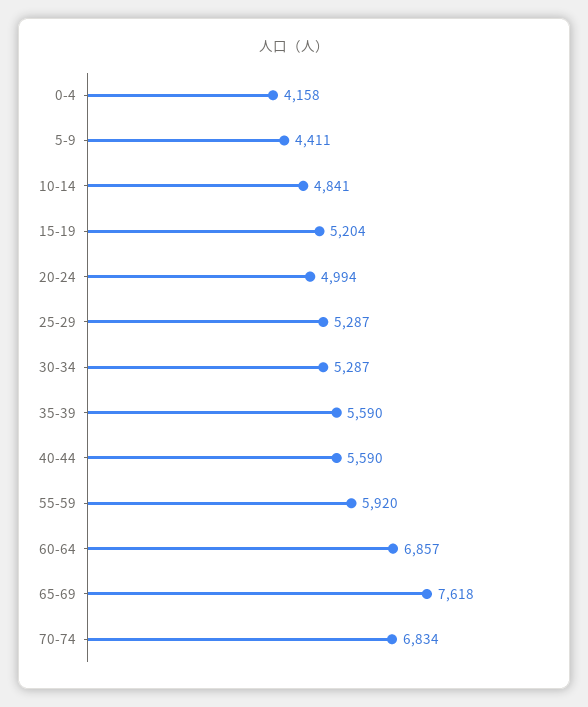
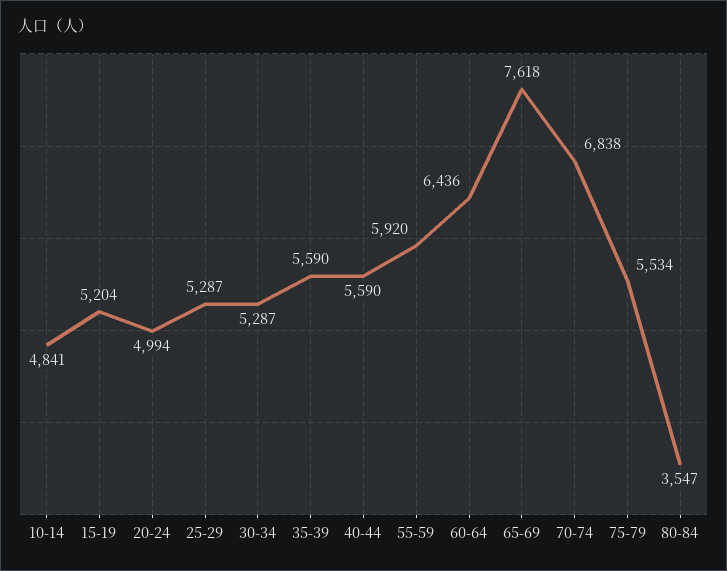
0-4: 4158 -> none
5-9: 4411 -> none
60-64: 6857 -> 6436
70-74: 6834 -> 6838
75-79: none -> 5534
80-84: none -> 3547

